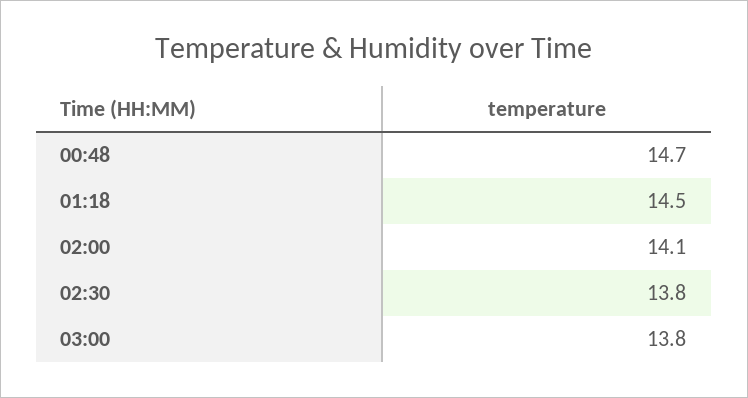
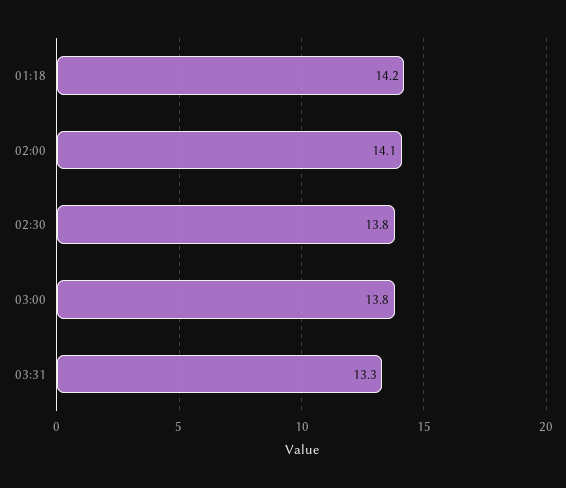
00:48: 14.7 -> none
01:18: 14.5 -> 14.2
03:31: none -> 13.3

